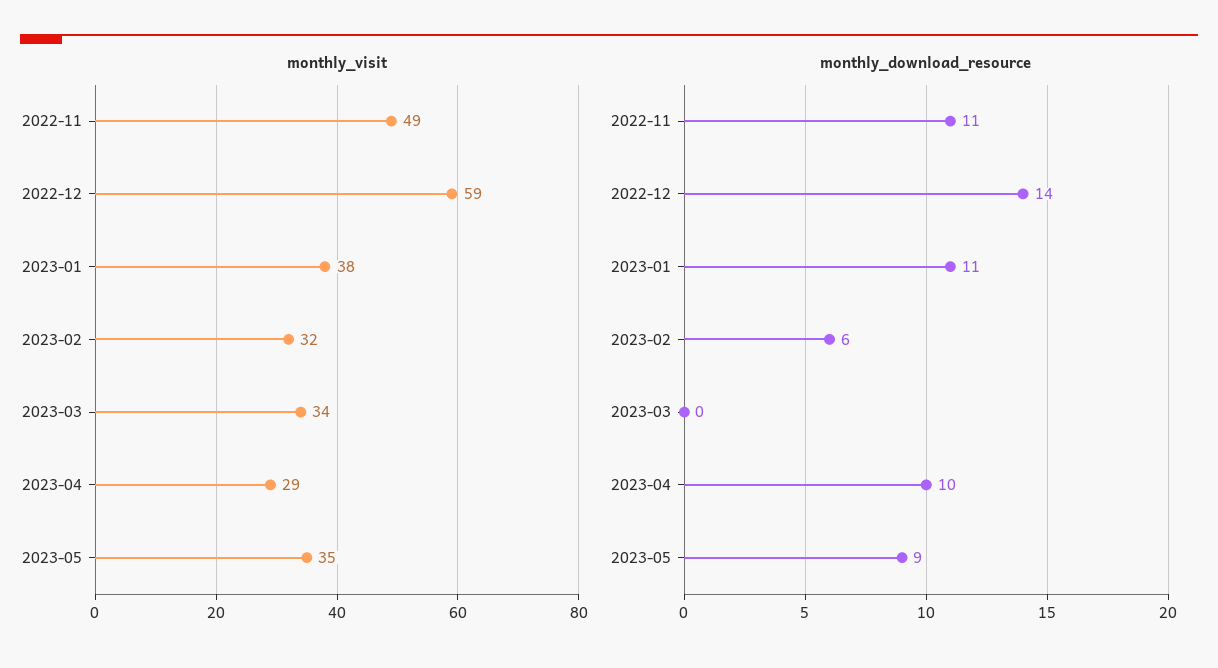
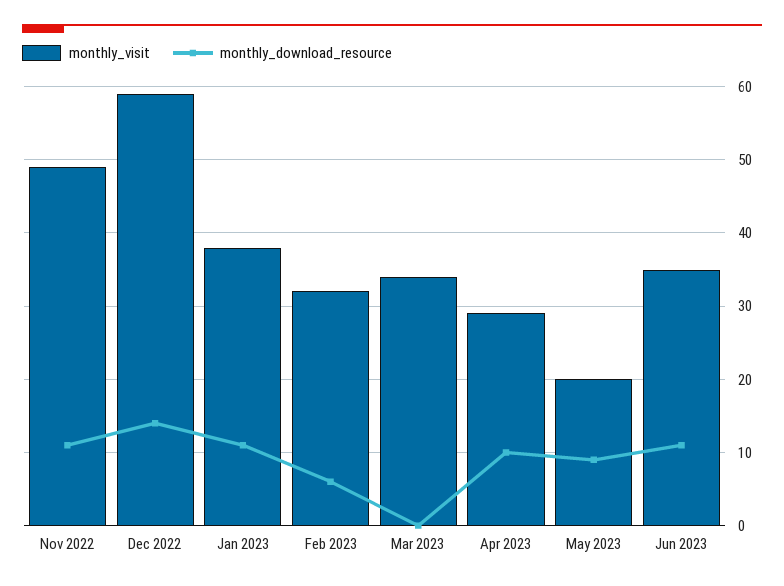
monthly_visit, 2023-05: 35 -> 20
monthly_visit, Jun 2023: none -> 35
monthly_download_resource, Jun 2023: none -> 11

